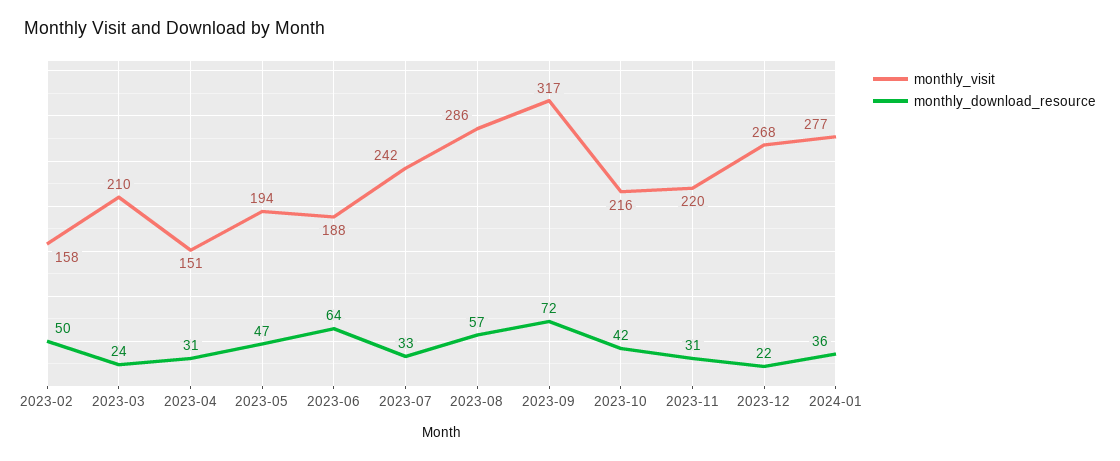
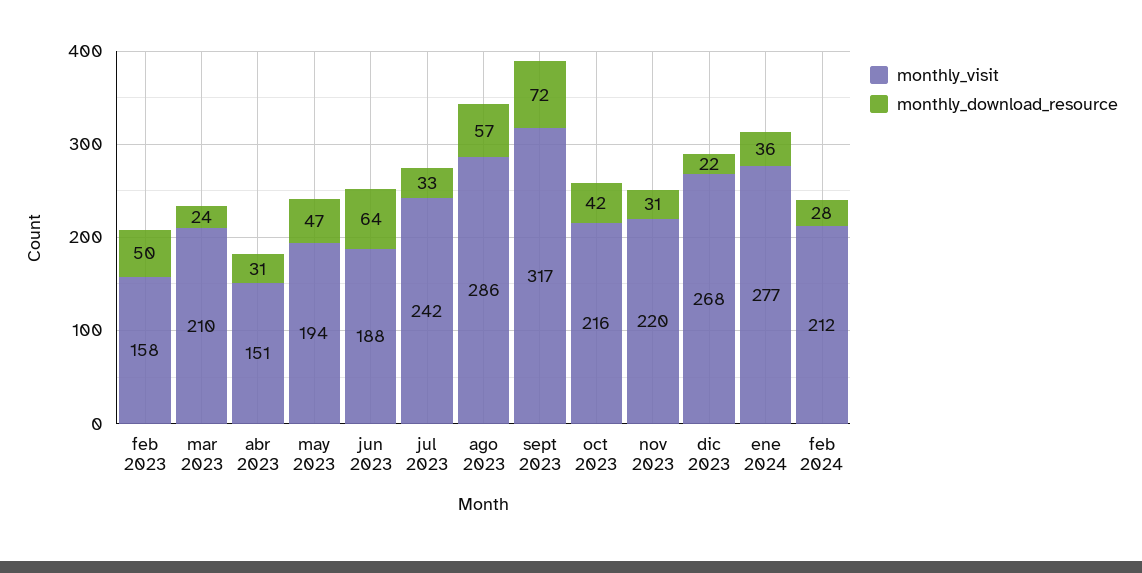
monthly_visit, feb 2024: none -> 212
monthly_download_resource, feb 2024: none -> 28

